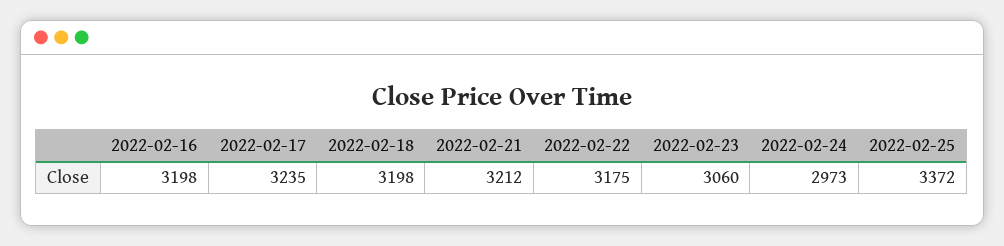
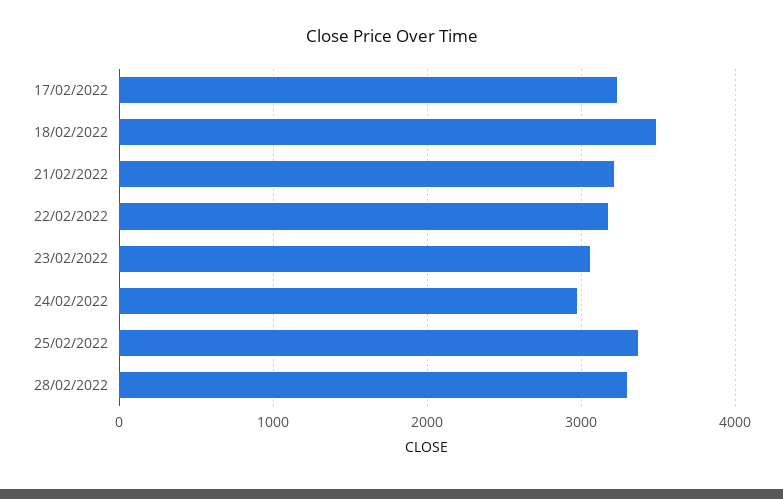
2022-02-16: 3198 -> none
2022-02-18: 3198 -> 3500
28/02/2022: none -> 3300

